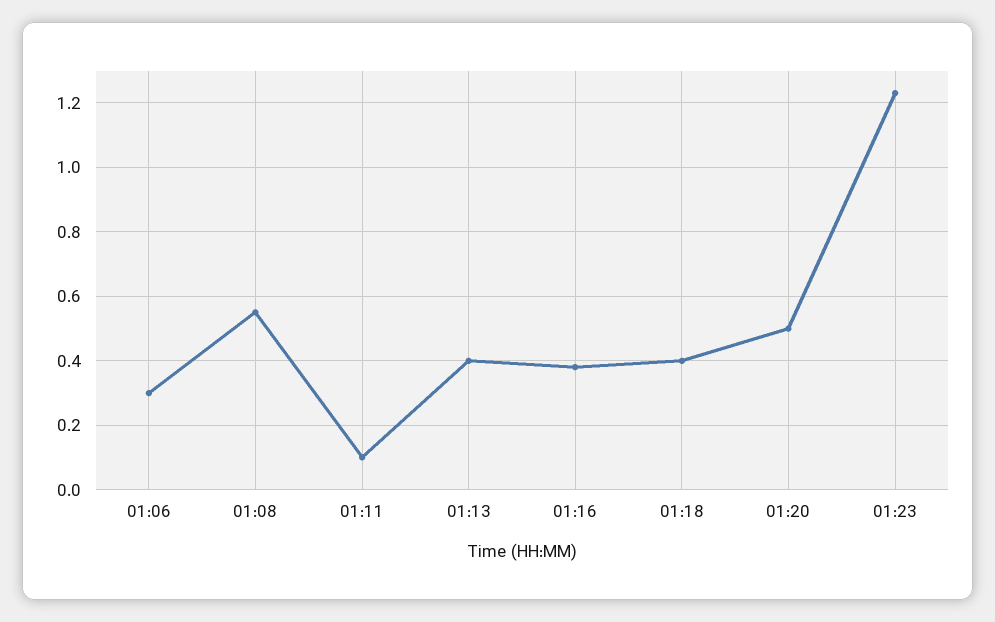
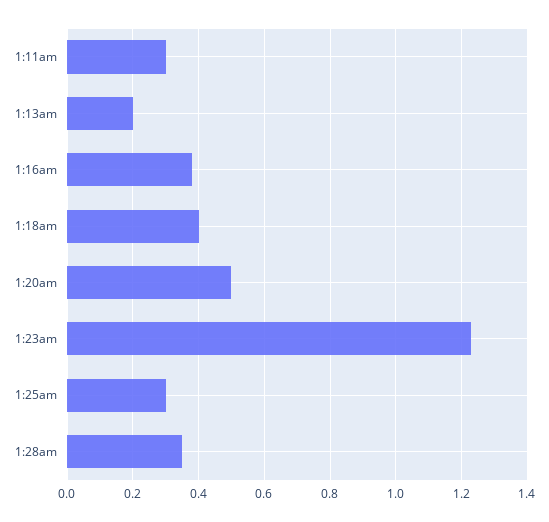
01:06: 0.3 -> none
01:08: 0.55 -> none
01:11: 0.1 -> 0.3
01:13: 0.4 -> 0.2
1:25am: none -> 0.3
1:28am: none -> 0.35

